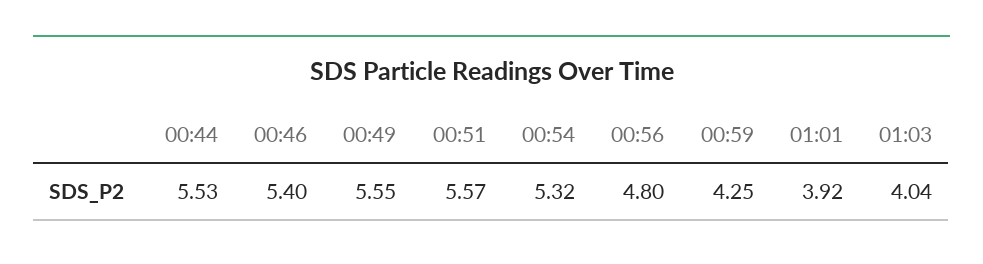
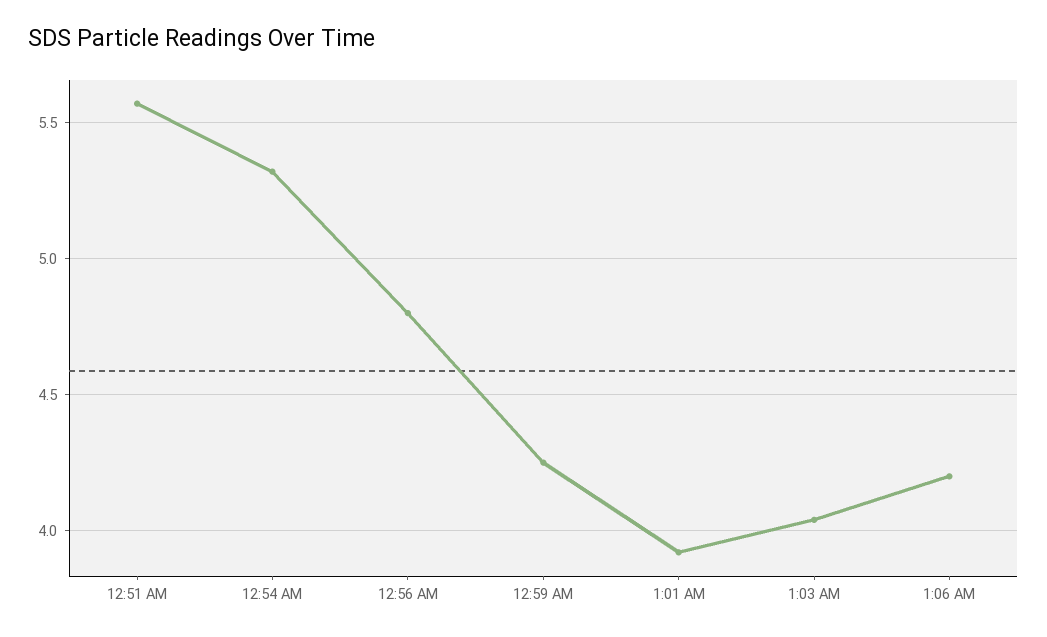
00:44: 5.53 -> none
00:46: 5.4 -> none
00:49: 5.55 -> none
1:06 AM: none -> 4.2

